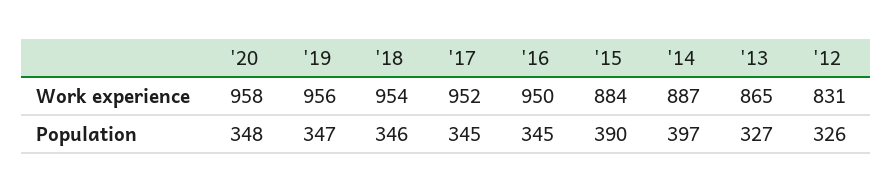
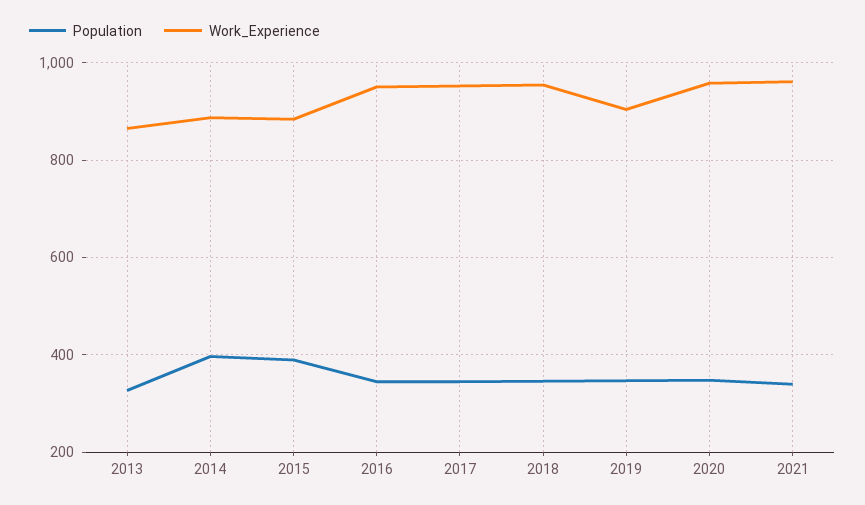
Work experience, '19: 956 -> 900
Work experience, '12: 831 -> none
Population, '12: 326 -> none
Population, 2021: none -> 340
Work experience, 2021: none -> 960

